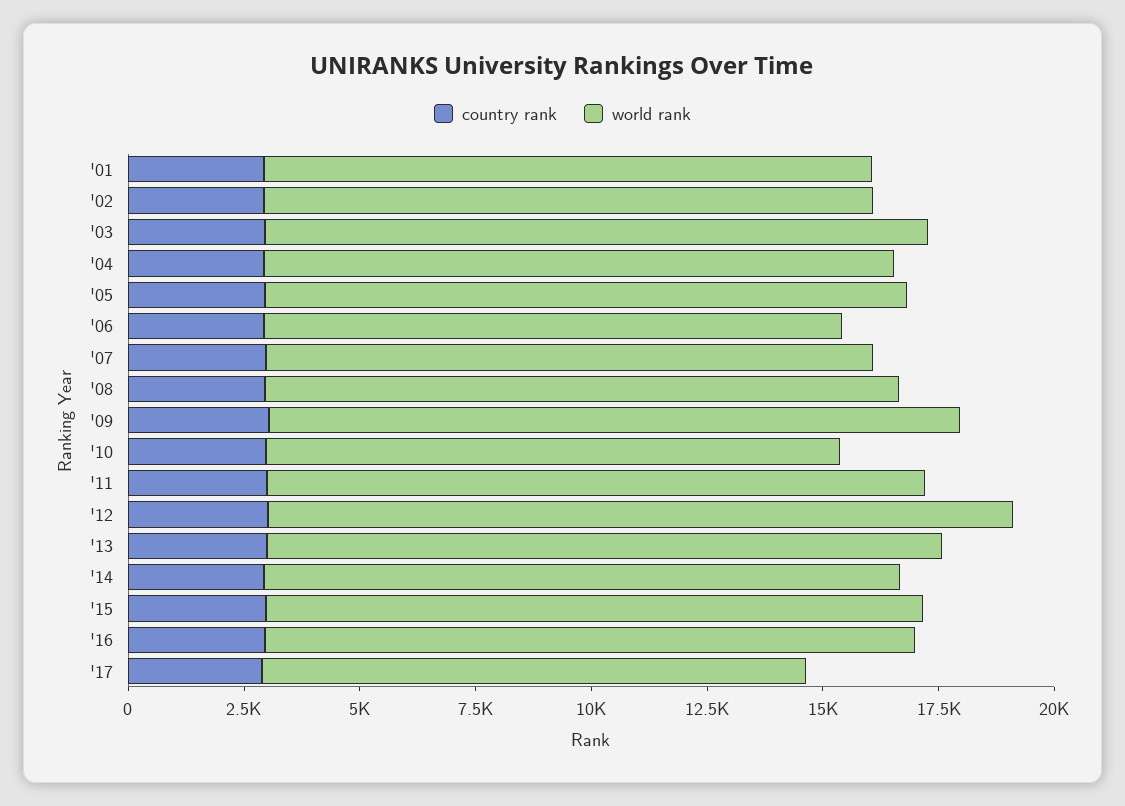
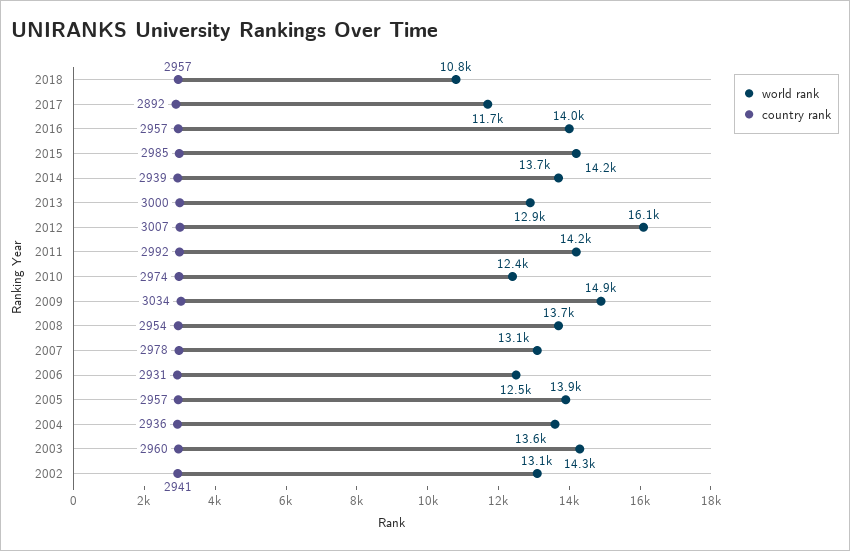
country rank, '01: 3000 -> none
world rank, '01: 13000 -> none
world rank, '13: 14500 -> 12900
world rank, 2018: none -> 10800
country rank, 2018: none -> 2957

